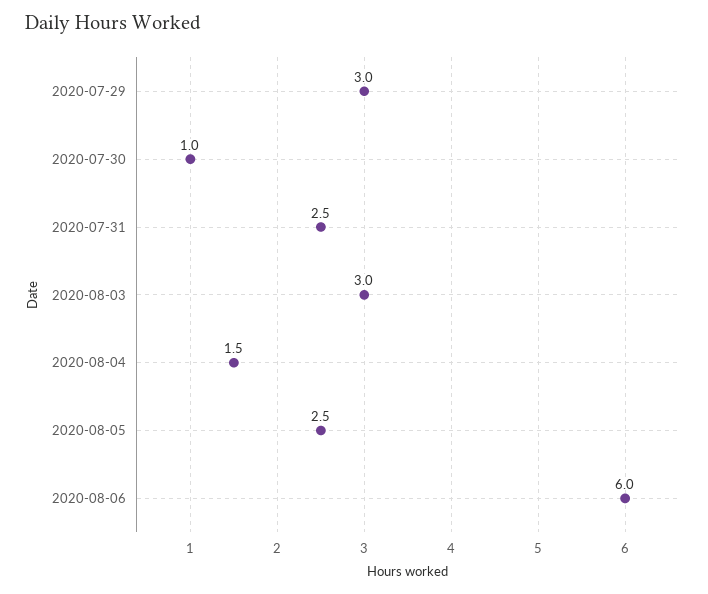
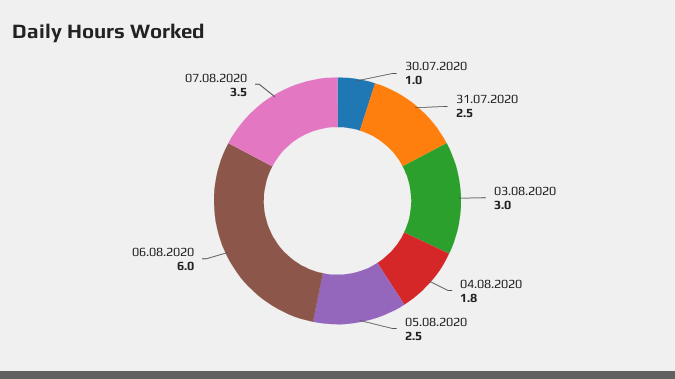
2020-07-29: 3 -> none
2020-08-04: 1.5 -> 1.8
07.08.2020: none -> 3.5

